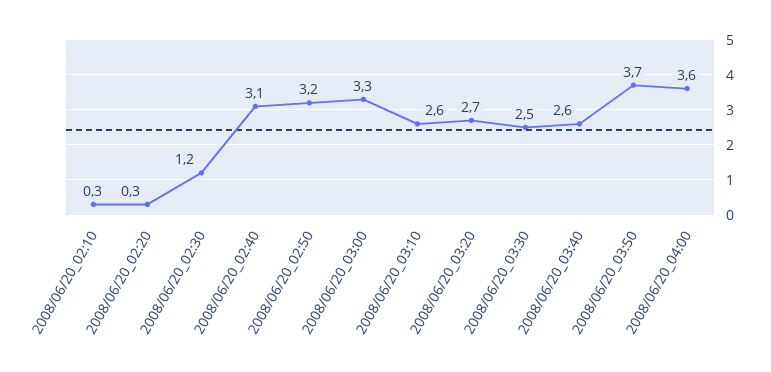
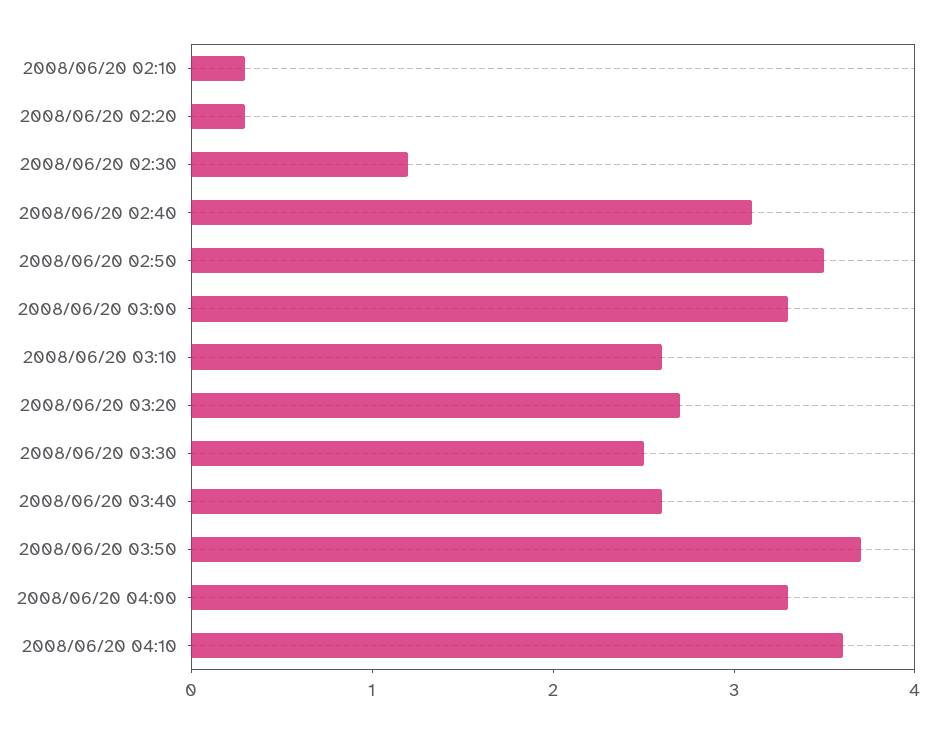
2008/06/20_02:50: 3.2 -> 3.5
2008/06/20_04:00: 3.6 -> 3.3
2008/06/20 04:10: none -> 3.6

